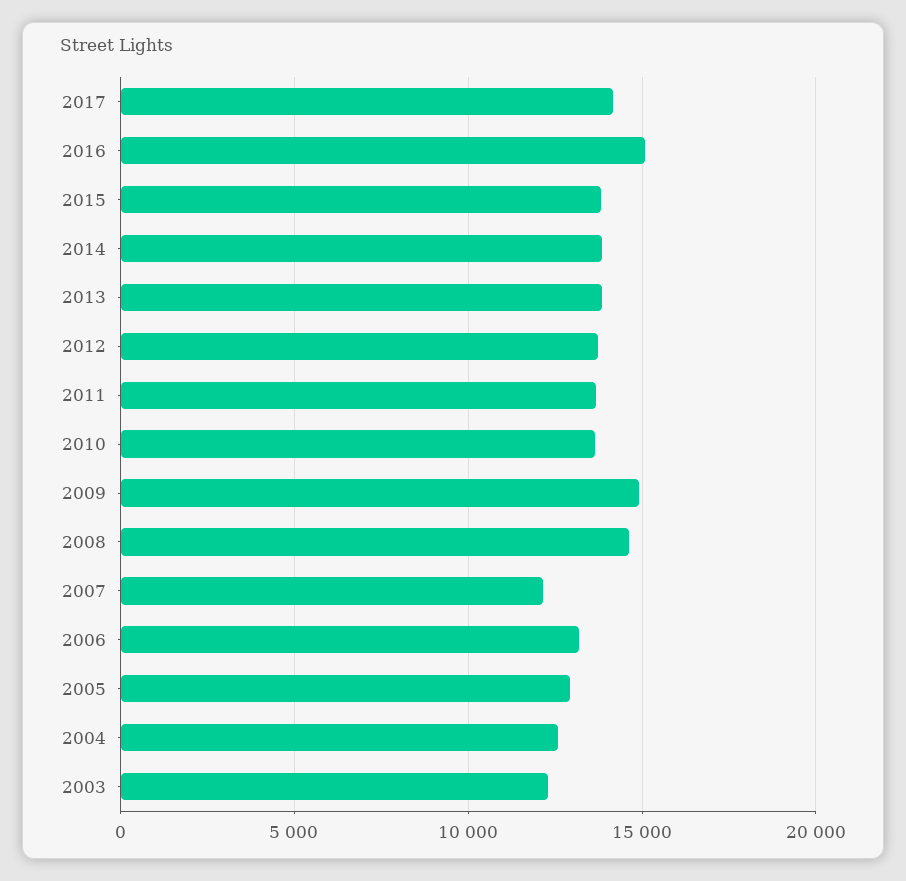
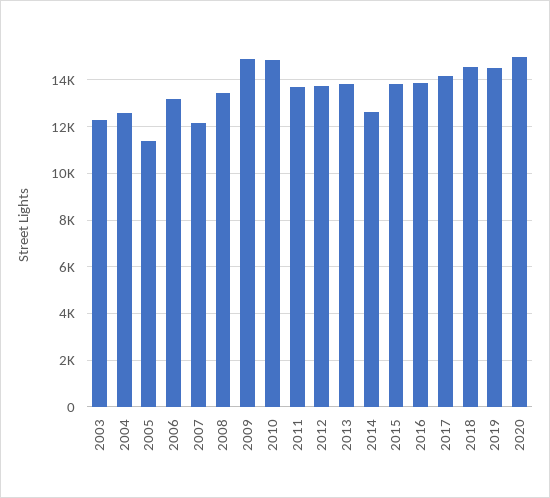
2016: 15000 -> 14000
2014: 14000 -> 12500
2010: 13500 -> 15000
2008: 14500 -> 13500
2005: 13000 -> 11500
2018: none -> 14500
2019: none -> 14500
2020: none -> 15000

